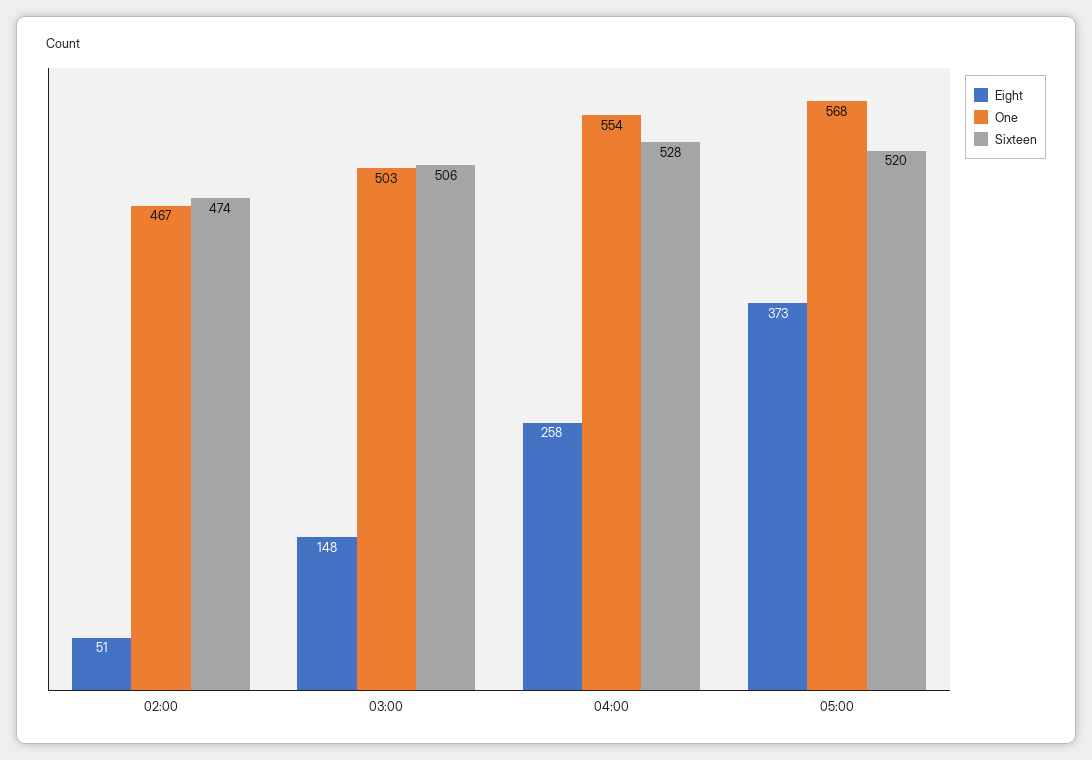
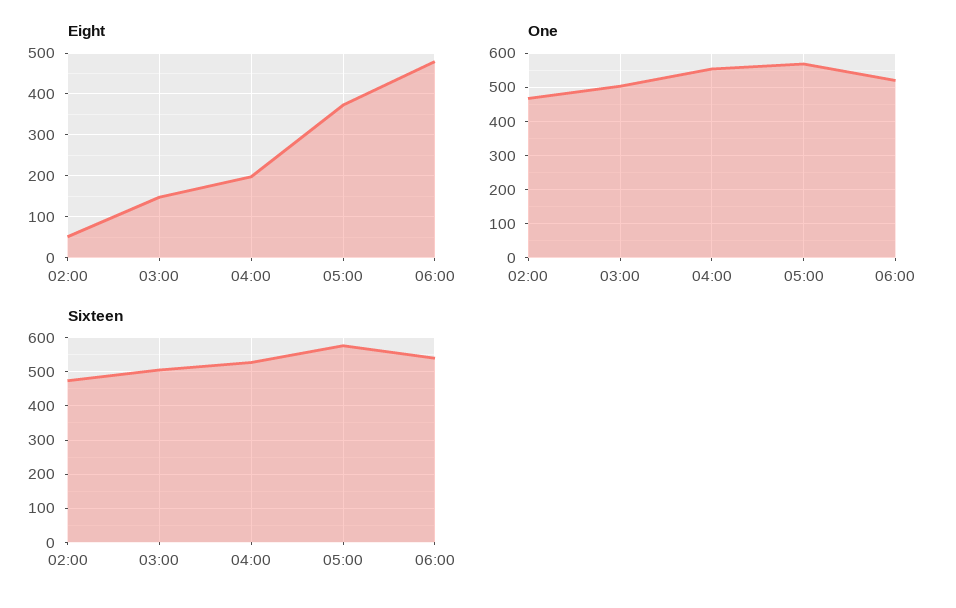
Eight, 04:00: 258 -> 200
Sixteen, 05:00: 520 -> 580
Eight, 06:00: none -> 480
One, 06:00: none -> 520
Sixteen, 06:00: none -> 540

